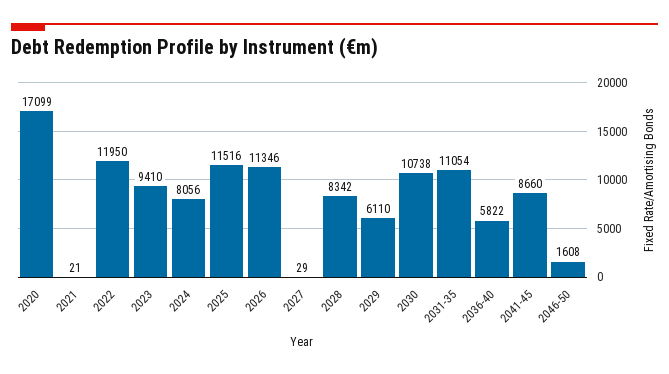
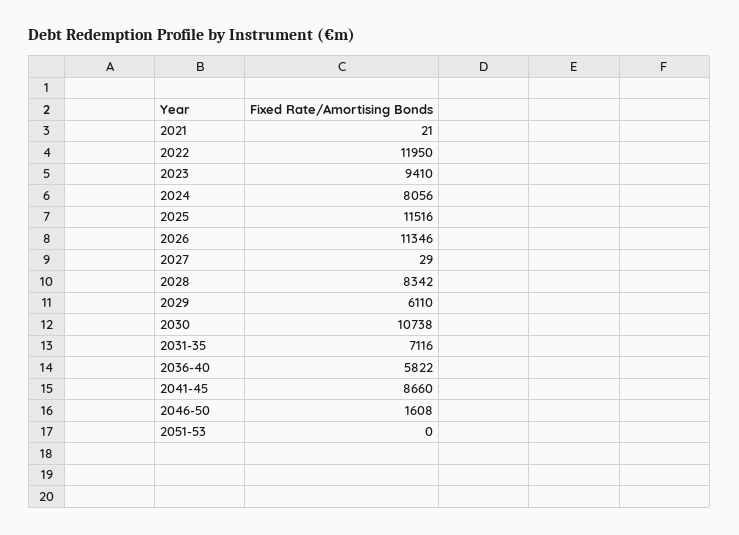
2020: 17099 -> none
2031-35: 11054 -> 7116
2051-53: none -> 0

